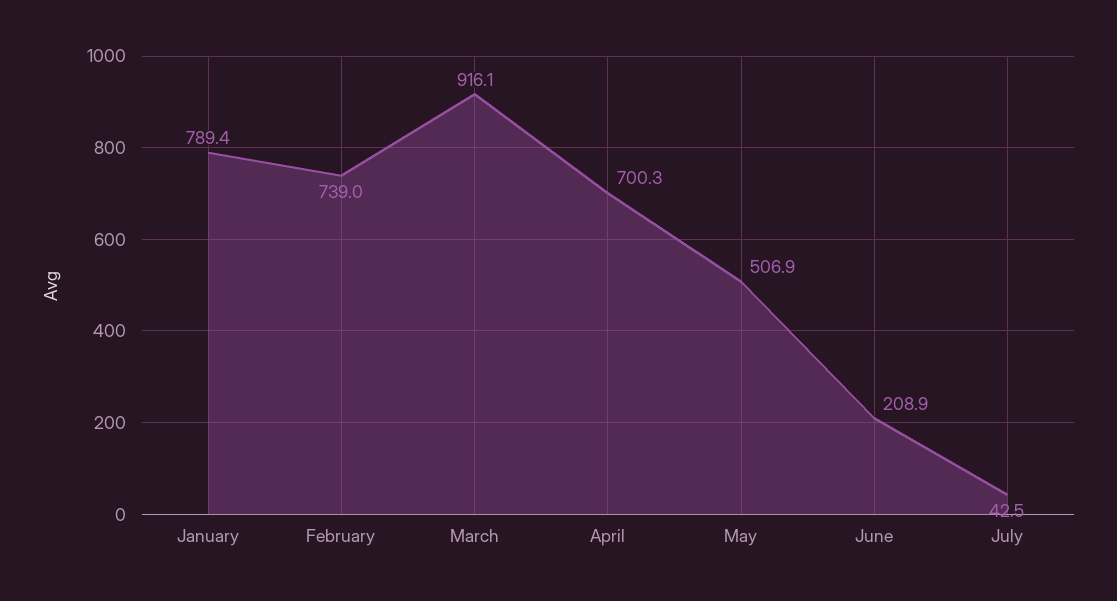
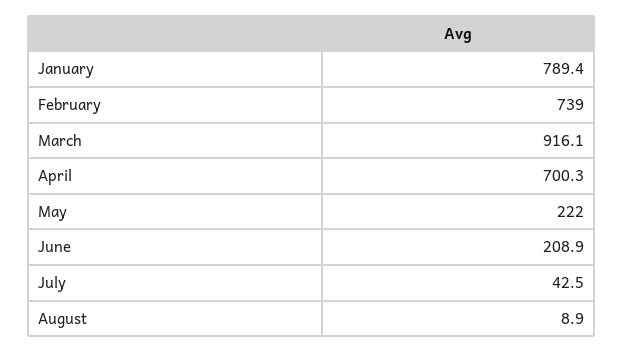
May: 506.9 -> 222
August: none -> 8.9

